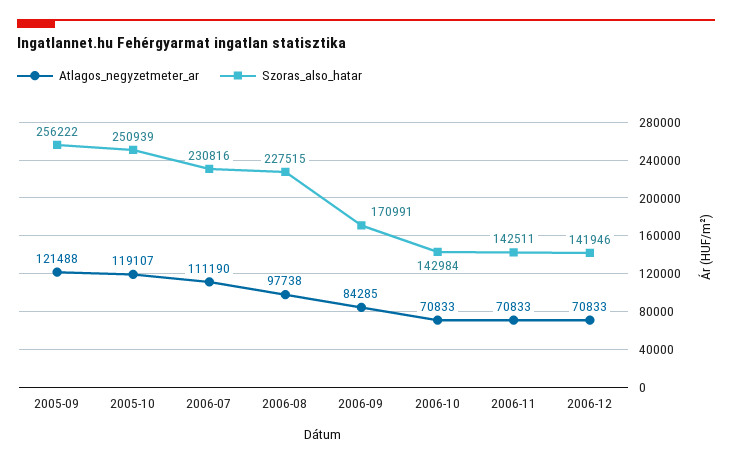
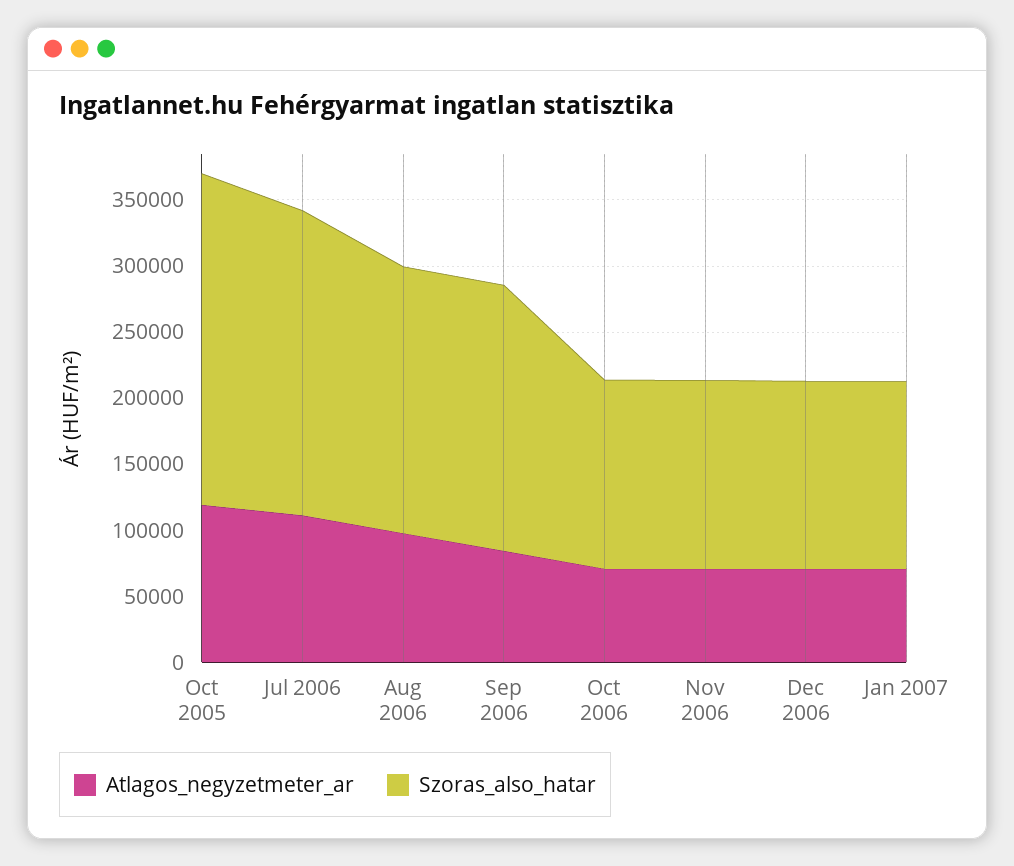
Atlagos_negyzetmeter_ar, 2005-09: 121488 -> none
Szoras_also_hatar, 2005-09: 256222 -> none
Szoras_also_hatar, 2006-08: 227515 -> 200000
Szoras_also_hatar, 2006-09: 170991 -> 200000
Atlagos_negyzetmeter_ar, Jan 2007: none -> 70000
Szoras_also_hatar, Jan 2007: none -> 140000

